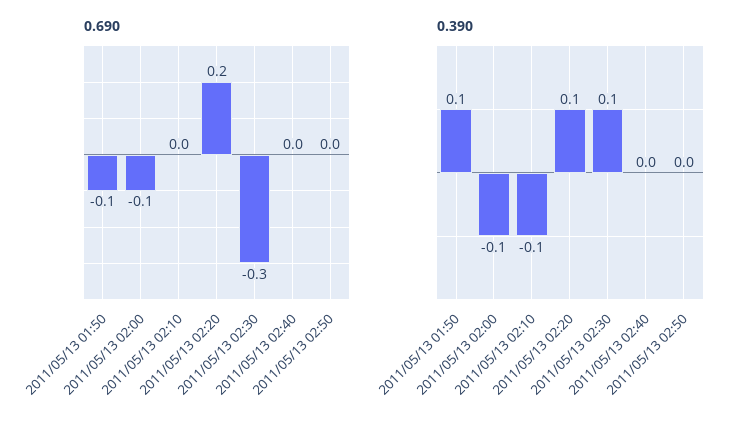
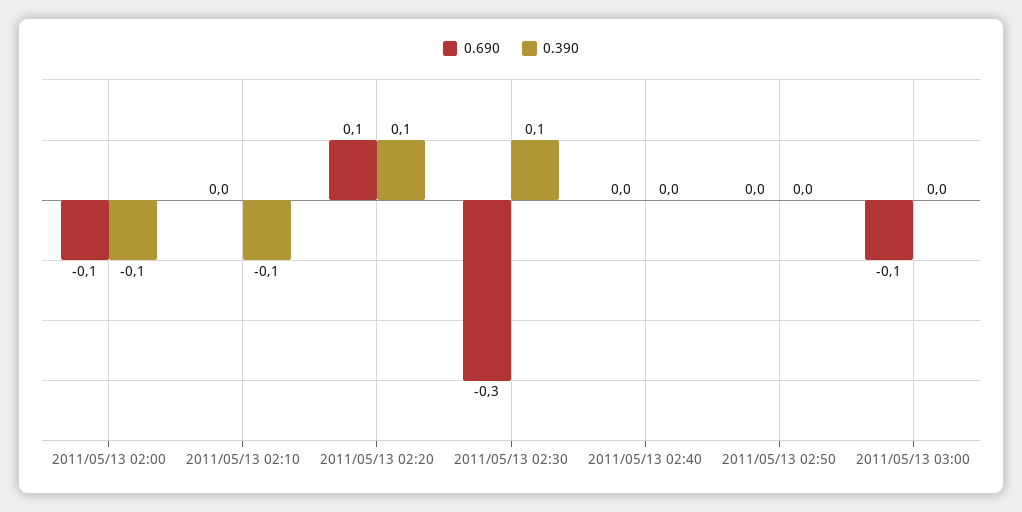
0.690, 2011/05/13 01:50: -0.1 -> none
0.690, 2011/05/13 02:20: 0.2 -> 0.1
0.390, 2011/05/13 01:50: 0.1 -> none
0.690, 2011/05/13 03:00: none -> -0.1
0.390, 2011/05/13 03:00: none -> 0

